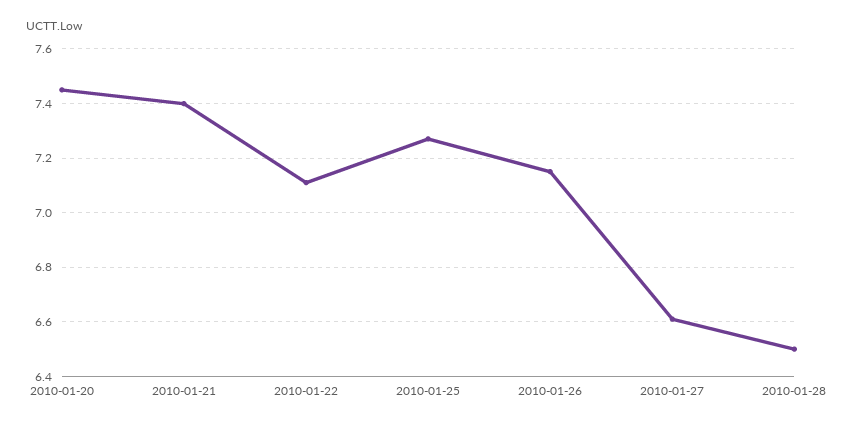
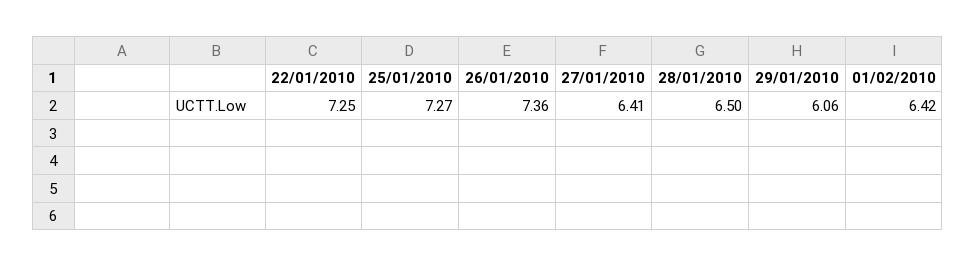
2010-01-20: 7.45 -> none
2010-01-21: 7.4 -> none
2010-01-22: 7.1 -> 7.25
2010-01-26: 7.15 -> 7.36
2010-01-27: 6.6 -> 6.41
29/01/2010: none -> 6.06
01/02/2010: none -> 6.42

